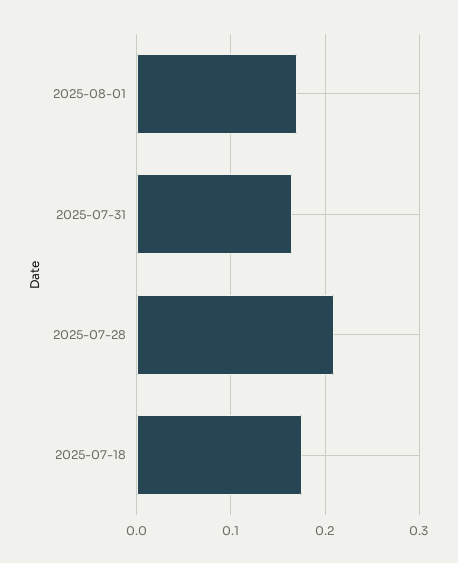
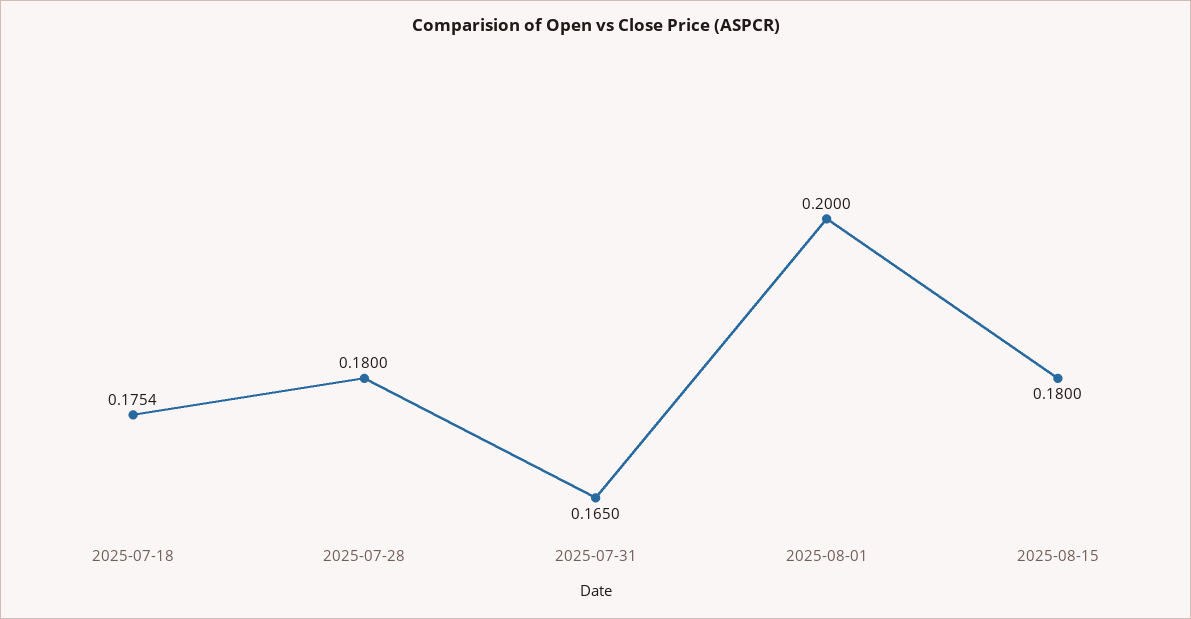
2025-08-01: 0.17 -> 0.2
2025-07-28: 0.21 -> 0.18
2025-08-15: none -> 0.18

